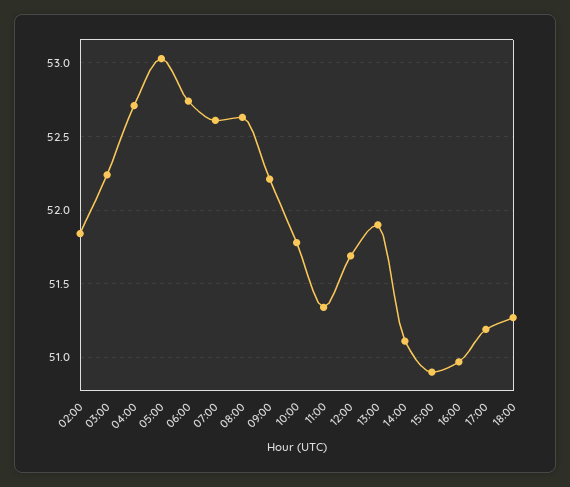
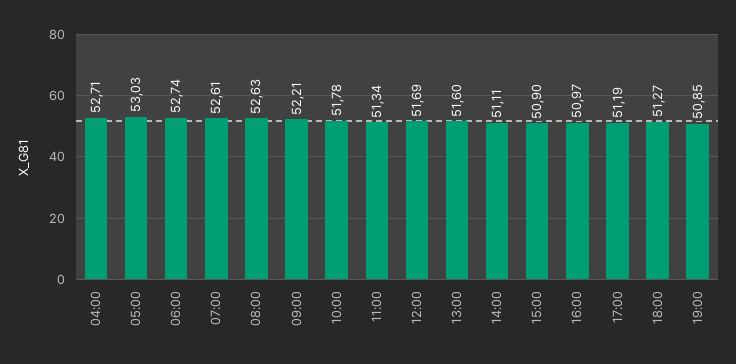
02:00: 51.85 -> none
03:00: 52.25 -> none
13:00: 51.9 -> 51.6
19:00: none -> 50.85

